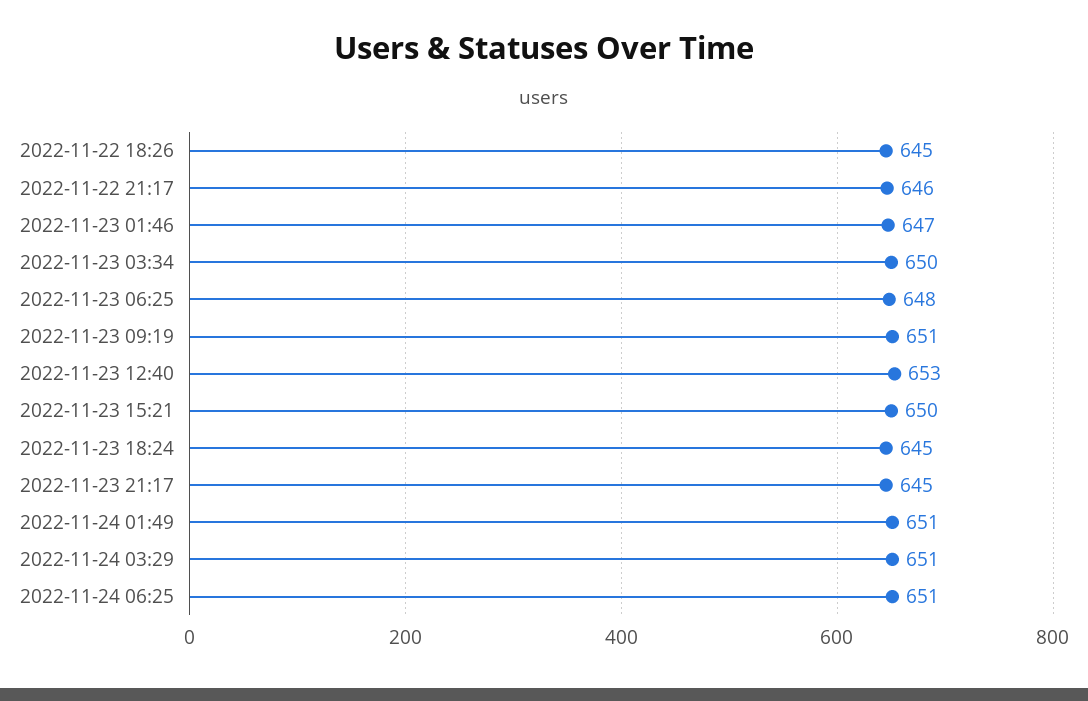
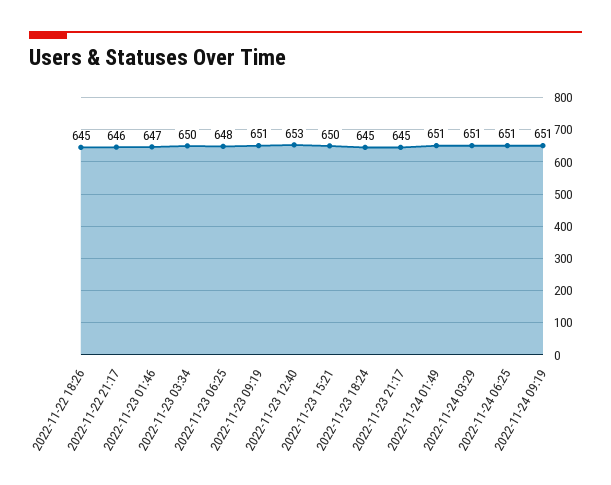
2022-11-24 09:19: none -> 651

